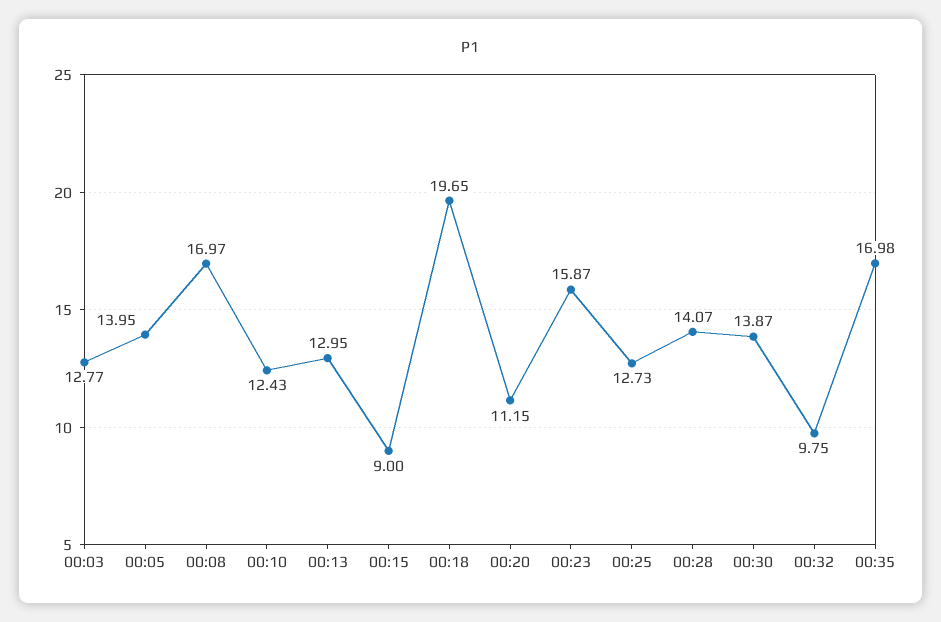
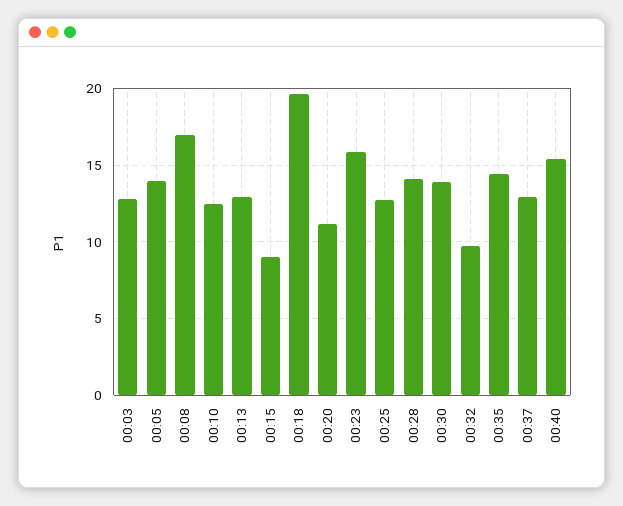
00:35: 16.98 -> 14.5
00:37: none -> 13
00:40: none -> 15.5

